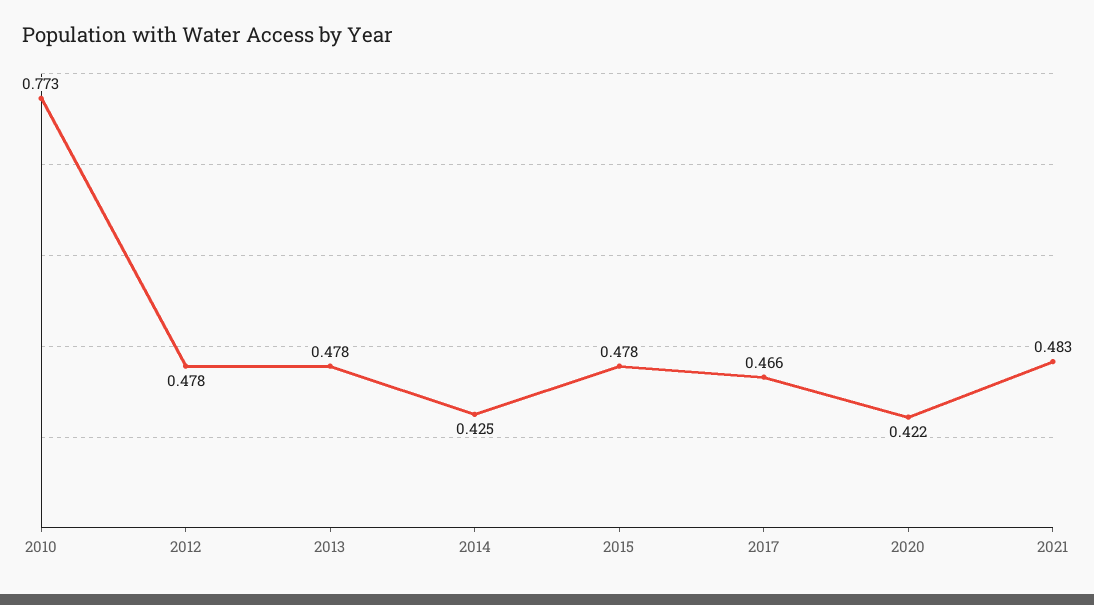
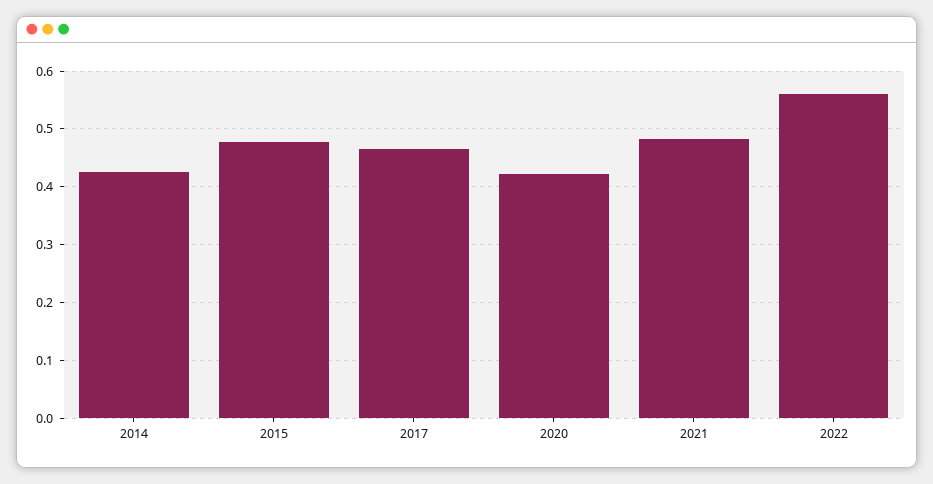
2010: 0.773 -> none
2012: 0.478 -> none
2013: 0.478 -> none
2022: none -> 0.56

